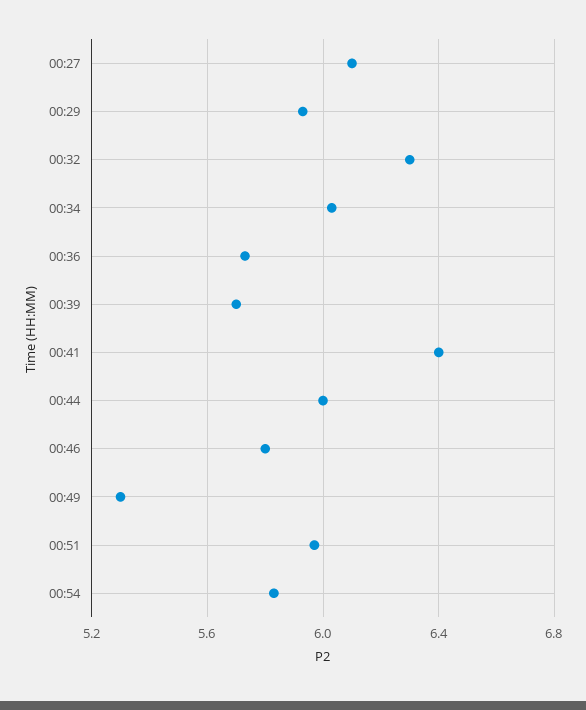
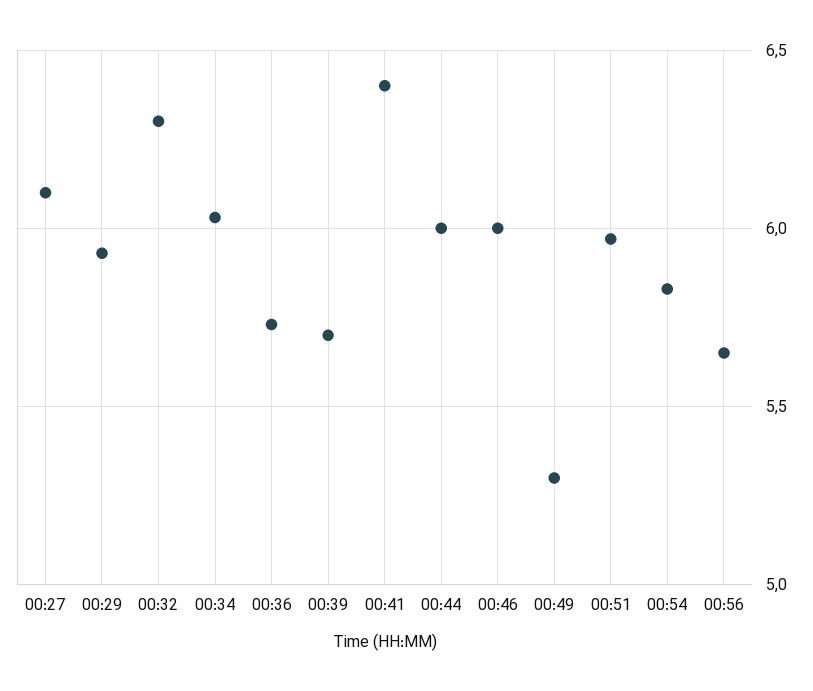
00:46: 5.8 -> 6
00:56: none -> 5.65

